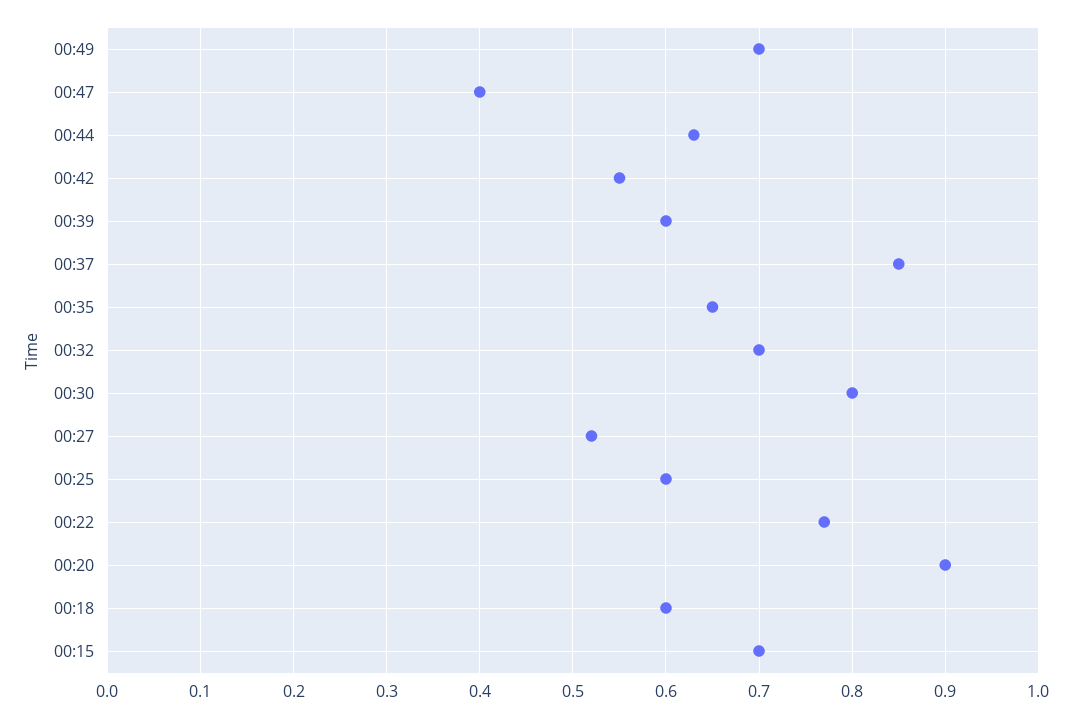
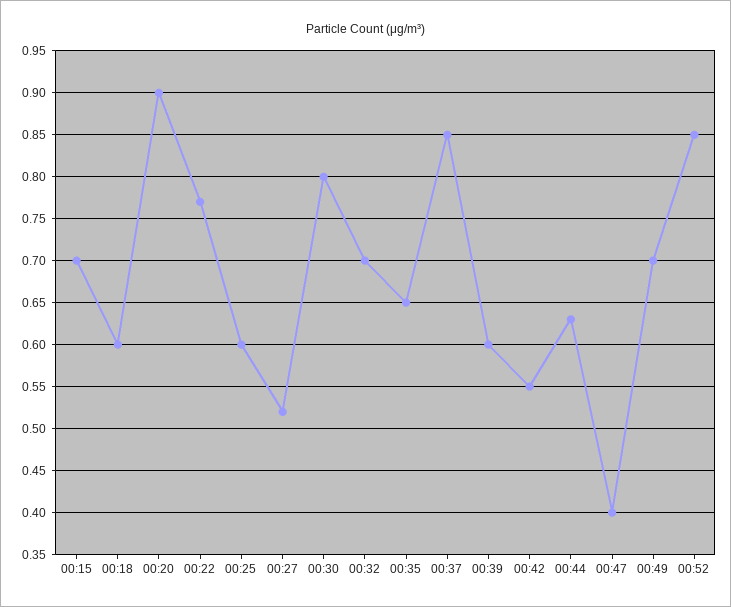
00:52: none -> 0.85

